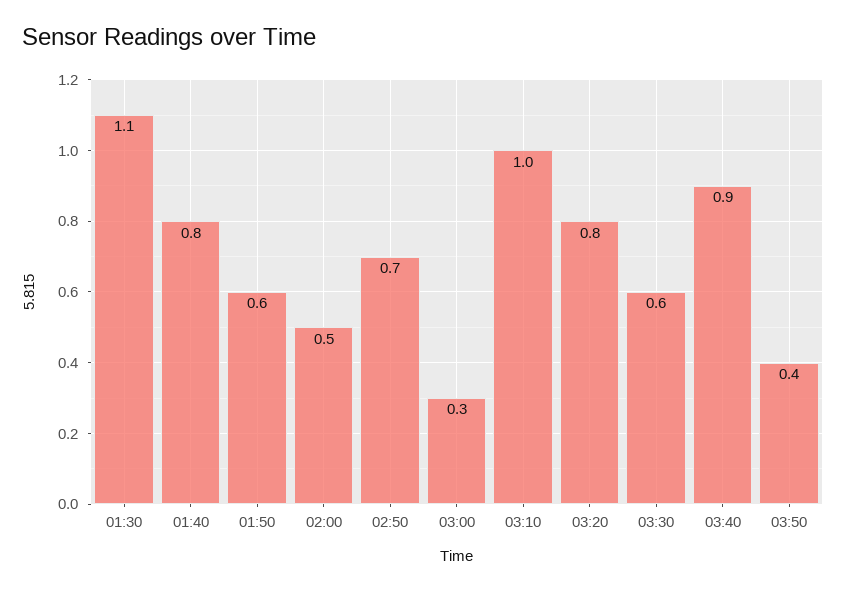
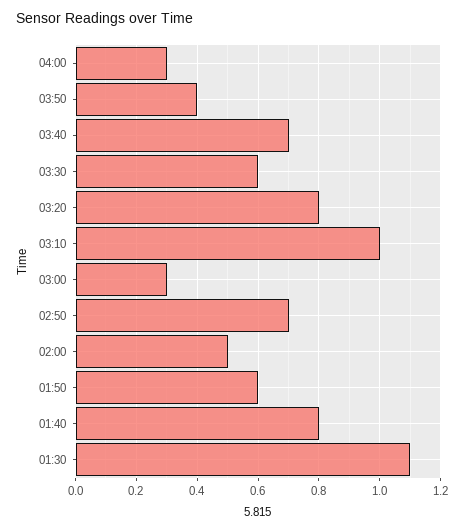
03:40: 0.9 -> 0.7
04:00: none -> 0.3

